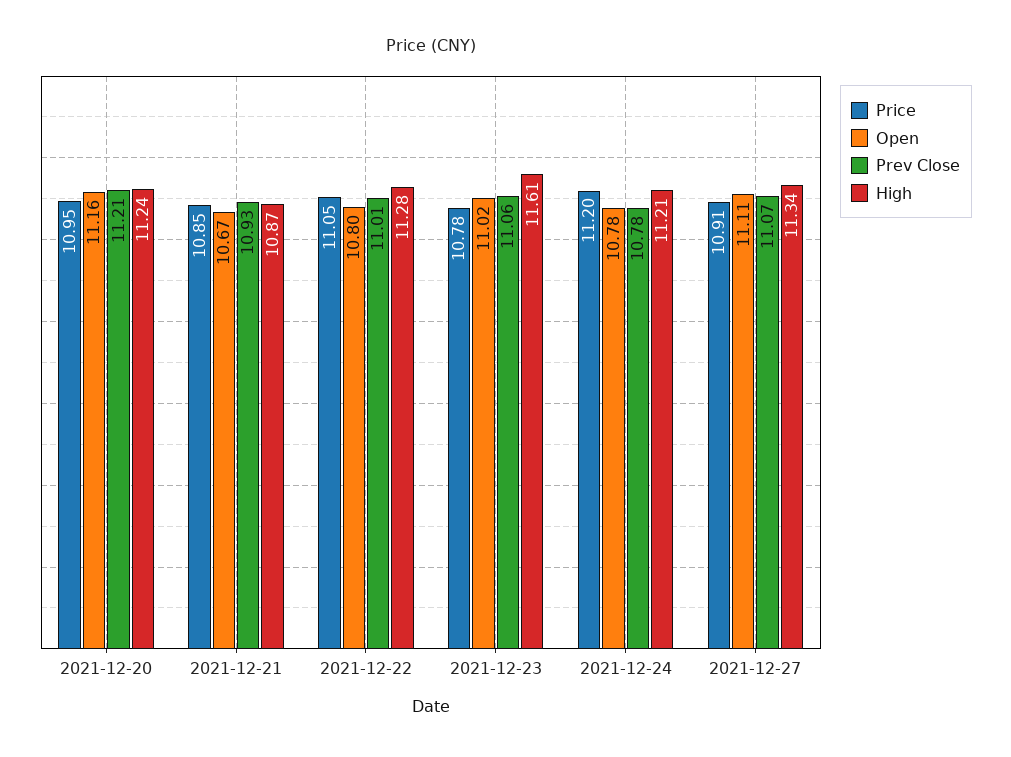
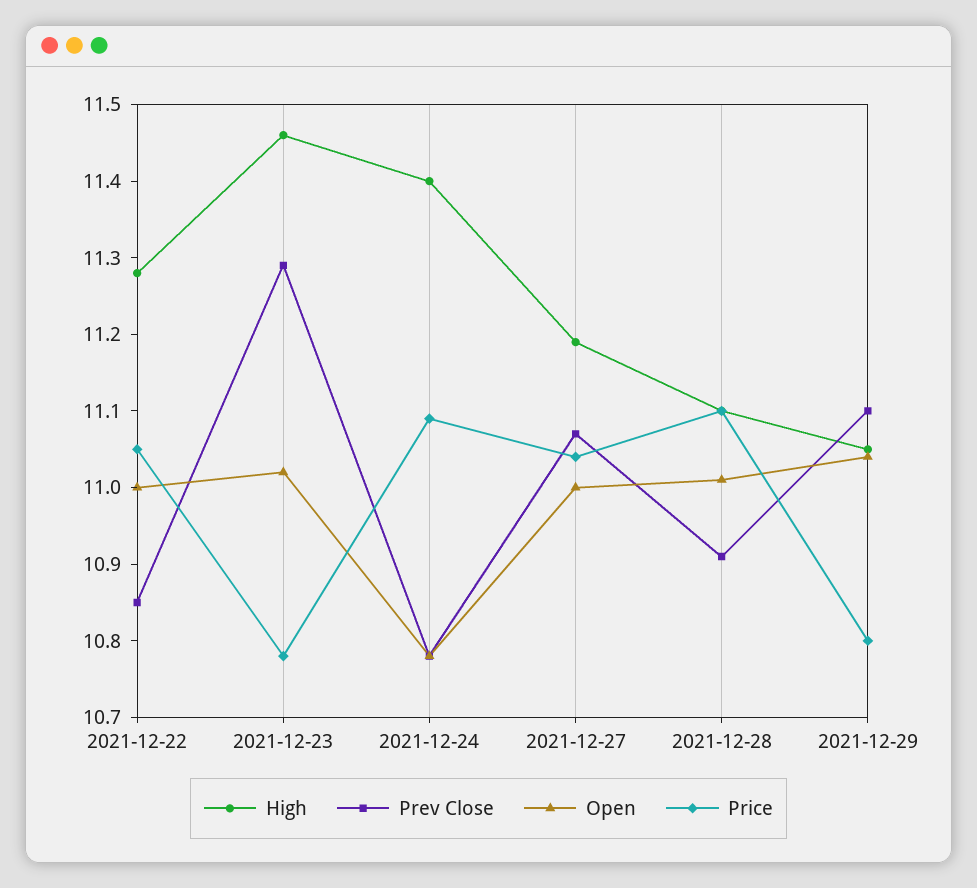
Price, 2021-12-20: 10.95 -> none
Open, 2021-12-20: 11.16 -> none
Prev Close, 2021-12-20: 11.21 -> none
High, 2021-12-20: 11.24 -> none
Price, 2021-12-21: 10.85 -> none
Open, 2021-12-21: 10.67 -> none
Prev Close, 2021-12-21: 10.93 -> none
High, 2021-12-21: 10.87 -> none
Open, 2021-12-22: 10.8 -> 11
Prev Close, 2021-12-22: 11.01 -> 10.85
Prev Close, 2021-12-23: 11.06 -> 11.3
High, 2021-12-23: 11.61 -> 11.45
Price, 2021-12-24: 11.2 -> 11.1
High, 2021-12-24: 11.21 -> 11.4
Price, 2021-12-27: 10.91 -> 11.05
Open, 2021-12-27: 11.11 -> 11
High, 2021-12-27: 11.34 -> 11.2
High, 2021-12-28: none -> 11.1
Prev Close, 2021-12-28: none -> 10.9
Open, 2021-12-28: none -> 11
Price, 2021-12-28: none -> 11.1
High, 2021-12-29: none -> 11.05
Prev Close, 2021-12-29: none -> 11.1
Open, 2021-12-29: none -> 11.05
Price, 2021-12-29: none -> 10.8

